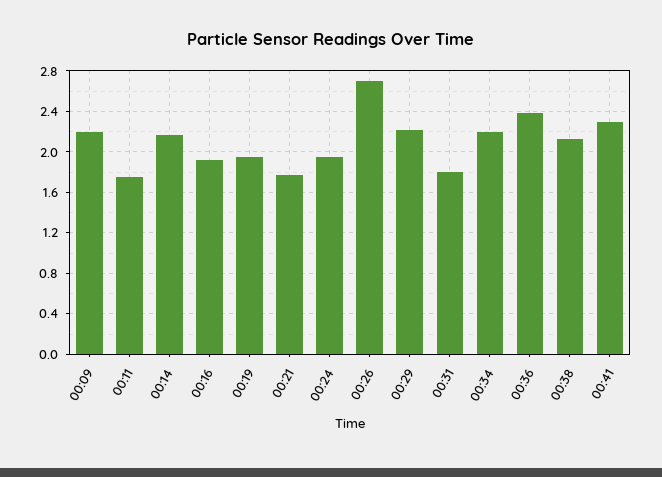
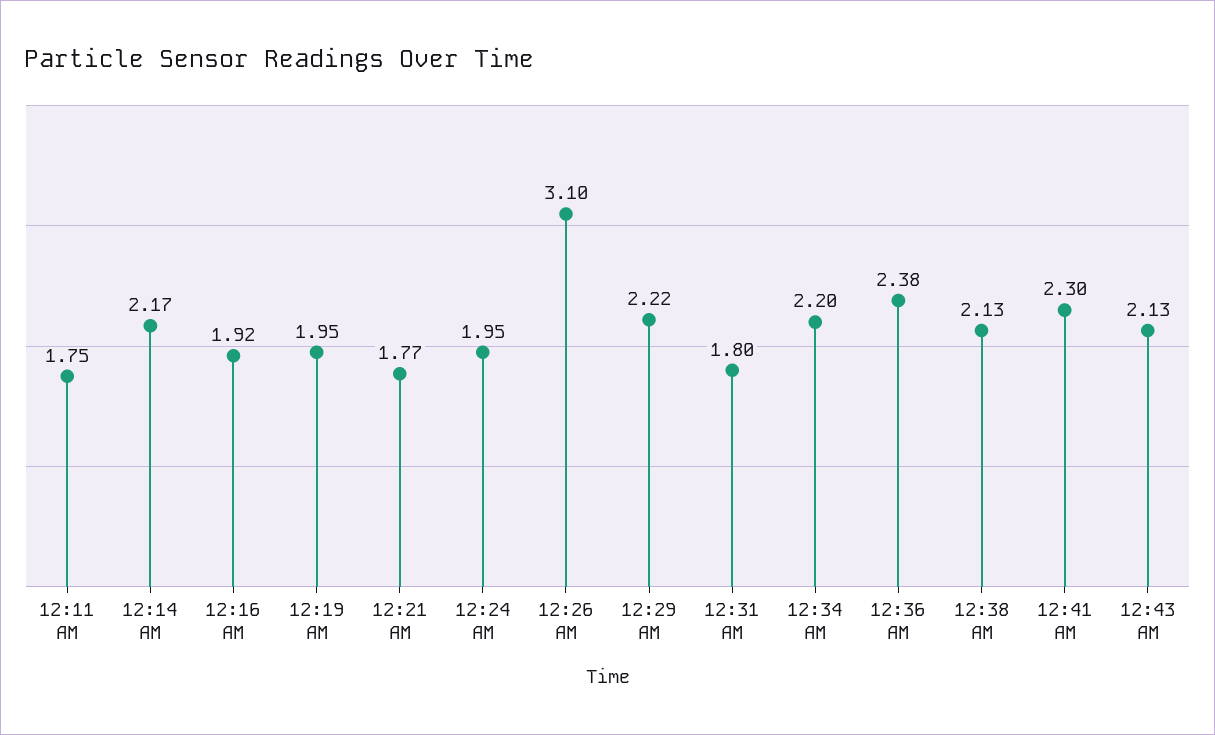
00:09: 2.2 -> none
00:26: 2.7 -> 3.1
12:43 AM: none -> 2.13

